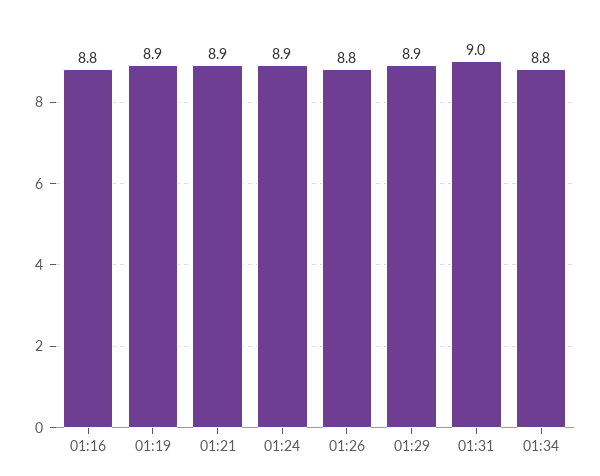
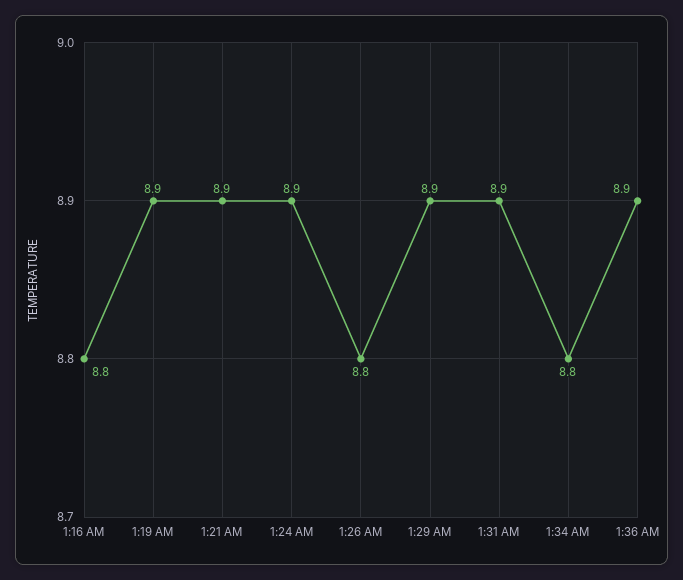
01:31: 9 -> 8.9
1:36 AM: none -> 8.9

